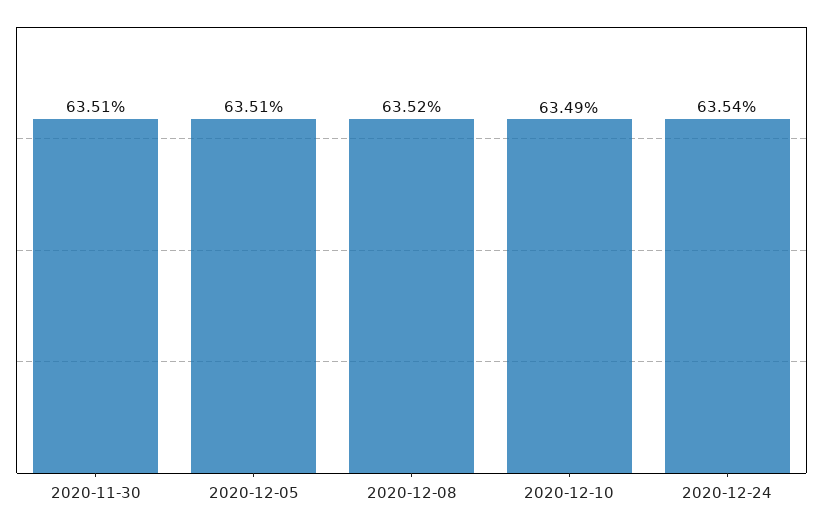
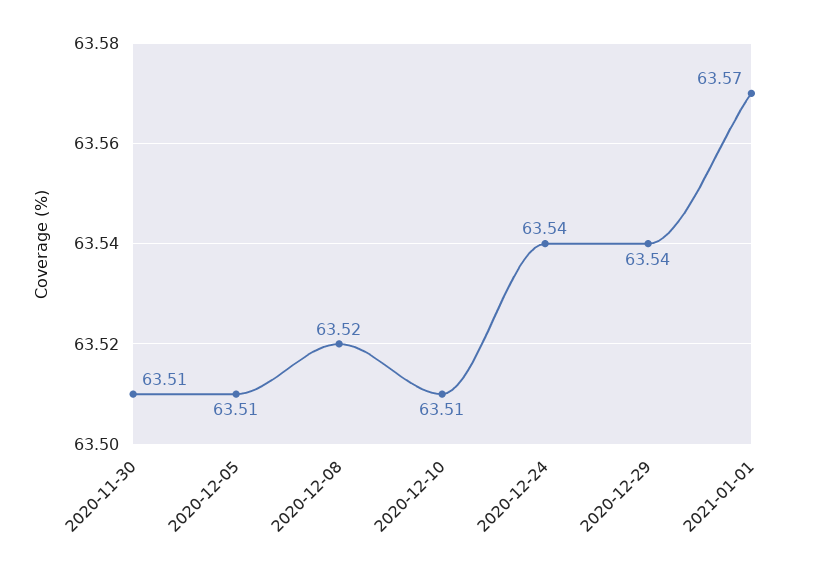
2020-12-10: 63.49 -> 63.51
2020-12-29: none -> 63.54
2021-01-01: none -> 63.57

